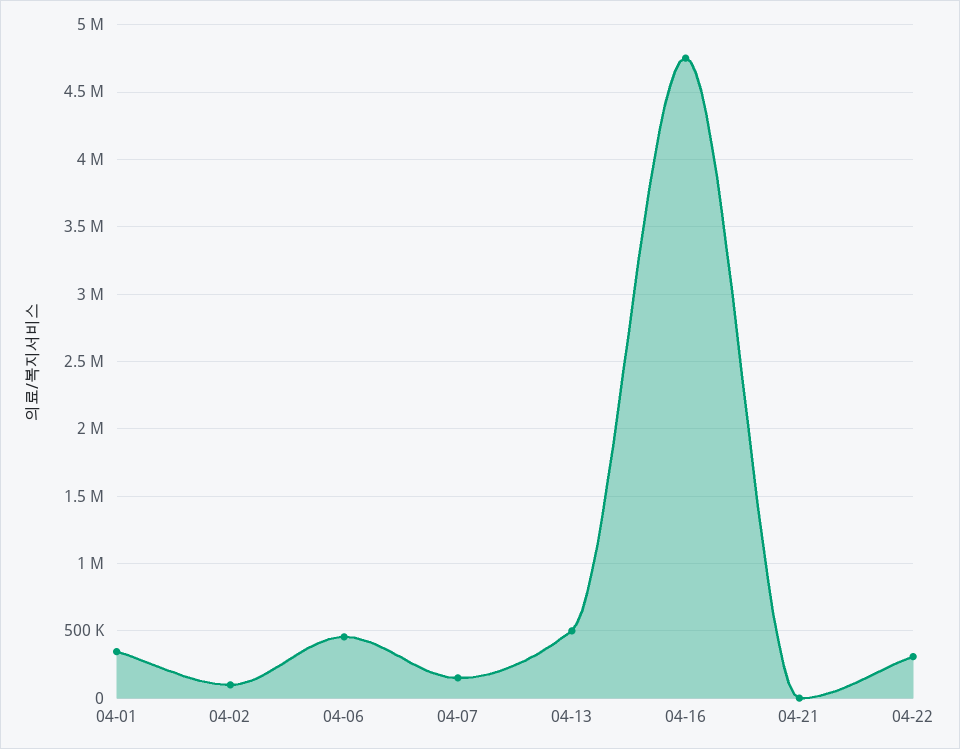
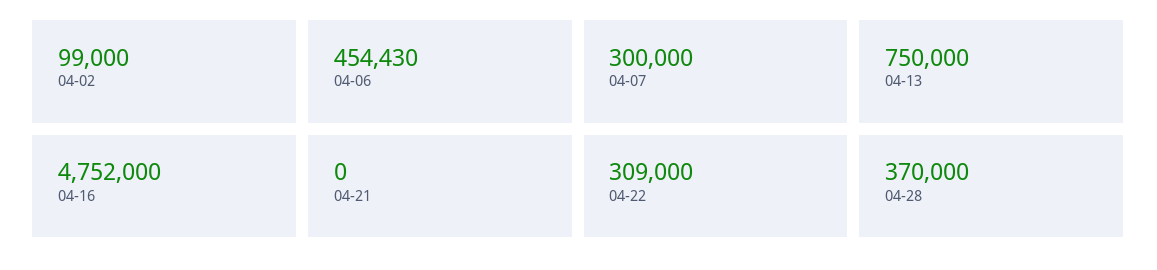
04-01: 350000 -> none
04-07: 150000 -> 300000
04-13: 500000 -> 750000
04-28: none -> 370000

